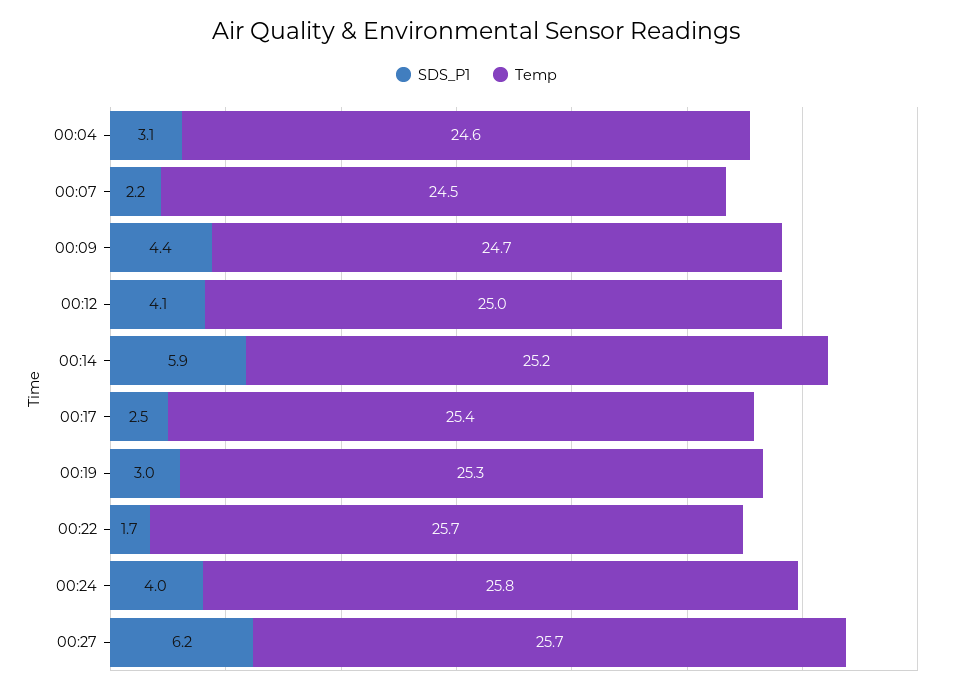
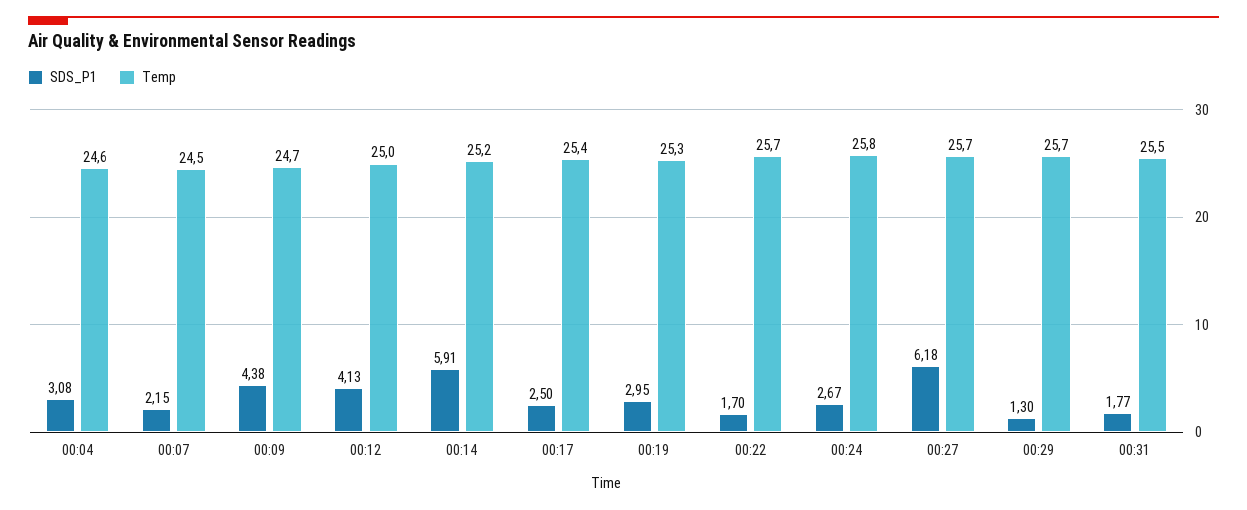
SDS_P1, 00:24: 4 -> 2.67
SDS_P1, 00:29: none -> 1.3
Temp, 00:29: none -> 25.7
SDS_P1, 00:31: none -> 1.77
Temp, 00:31: none -> 25.5

